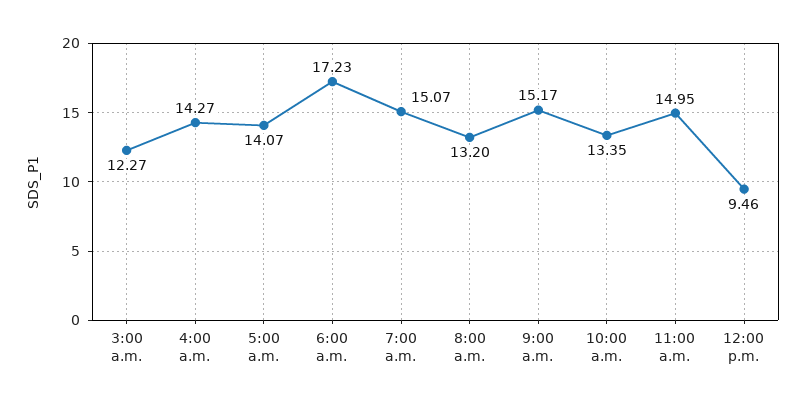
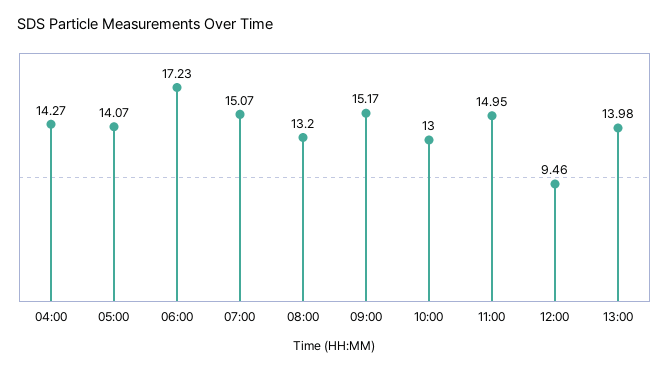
3:00 a.m.: 12.27 -> none
10:00 a.m.: 13.35 -> 13
13:00: none -> 13.98

